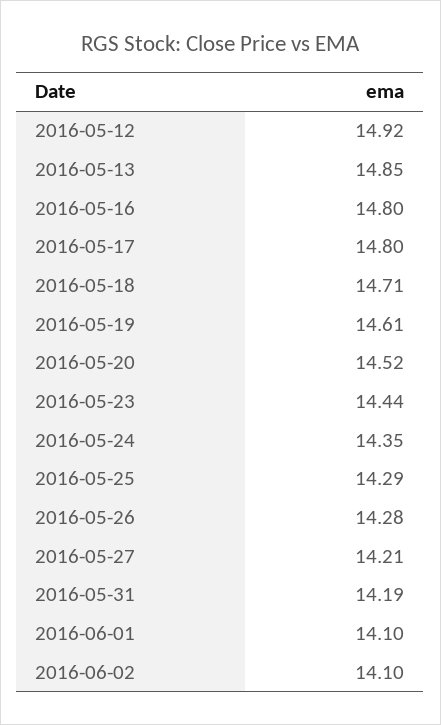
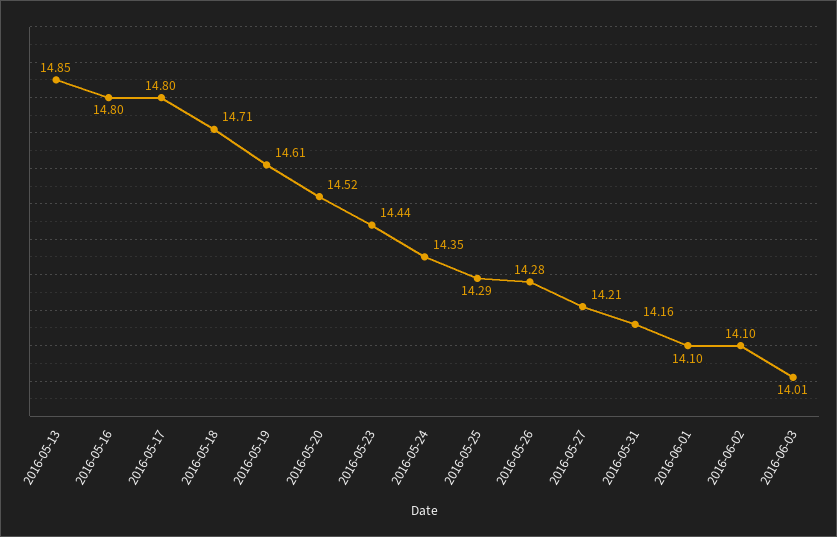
2016-05-12: 14.92 -> none
2016-05-31: 14.19 -> 14.16
2016-06-03: none -> 14.01

